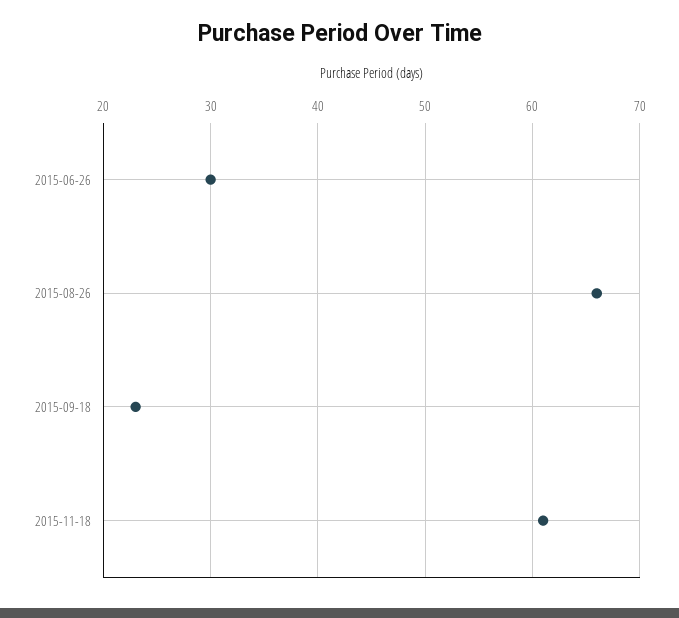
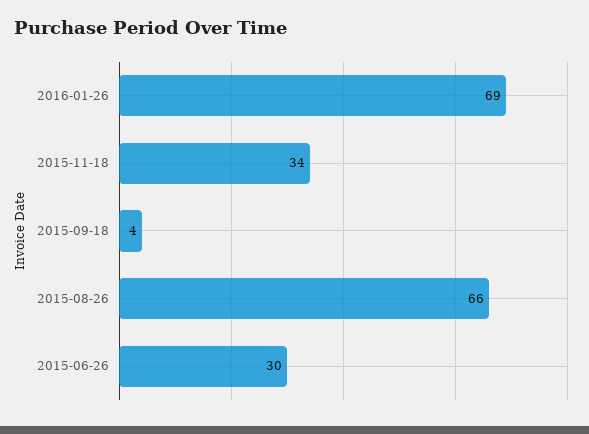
2015-09-18: 23 -> 4
2015-11-18: 61 -> 34
2016-01-26: none -> 69

